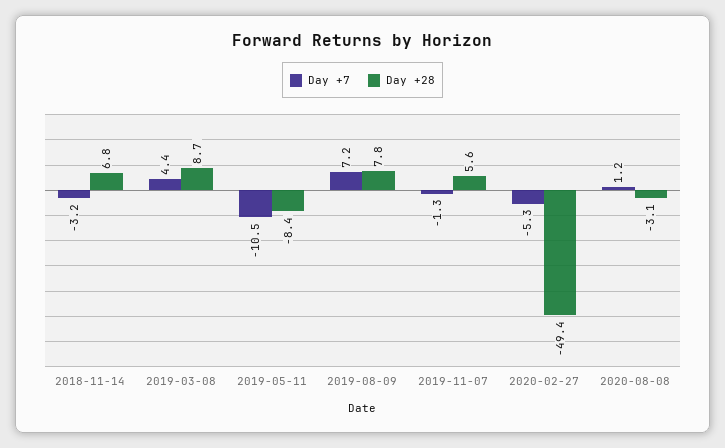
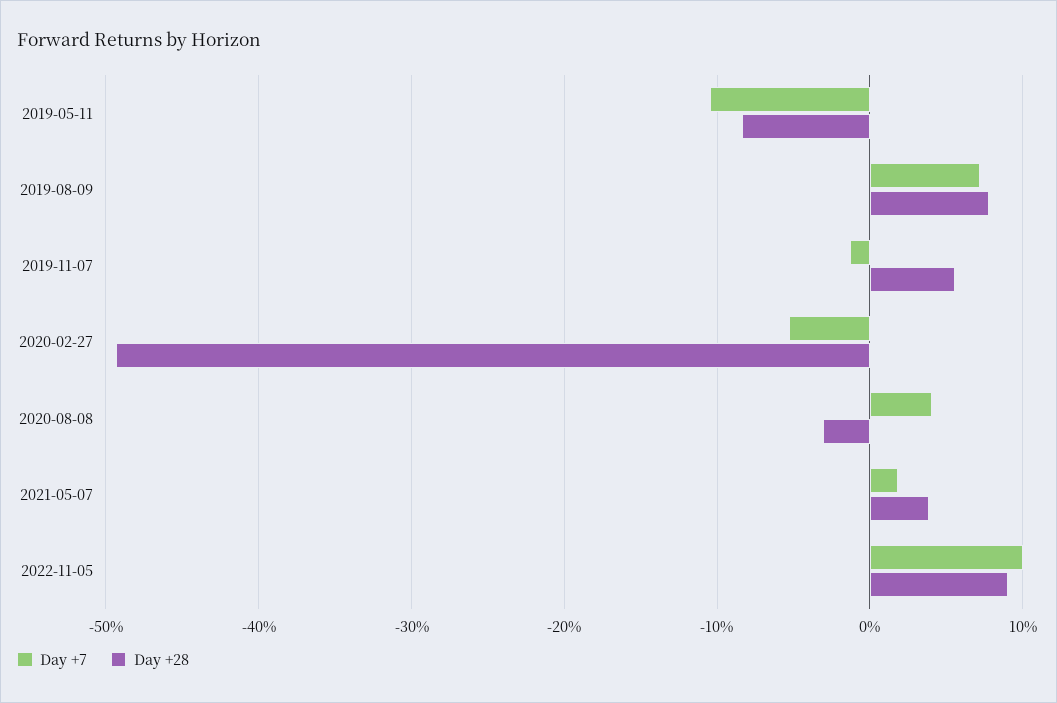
Day +7, 2018-11-14: -3.2 -> none
Day +28, 2018-11-14: 6.8 -> none
Day +7, 2019-03-08: 4.4 -> none
Day +28, 2019-03-08: 8.7 -> none
Day +7, 2020-08-08: 1.2 -> 4
Day +7, 2021-05-07: none -> 2
Day +28, 2021-05-07: none -> 4
Day +7, 2022-11-05: none -> 10
Day +28, 2022-11-05: none -> 9

